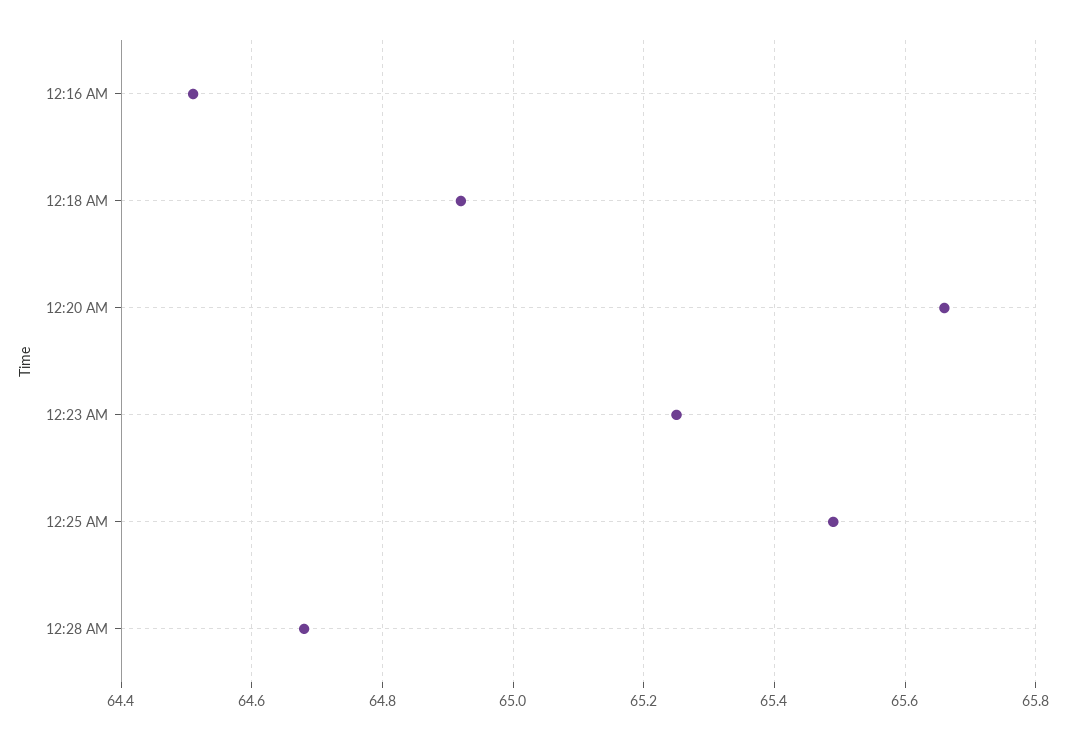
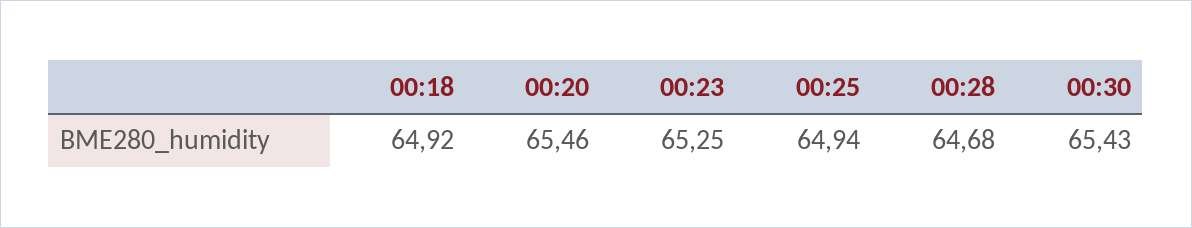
12:16 AM: 64.5 -> none
12:20 AM: 65.65 -> 65.46
12:25 AM: 65.5 -> 64.94
00:30: none -> 65.43

